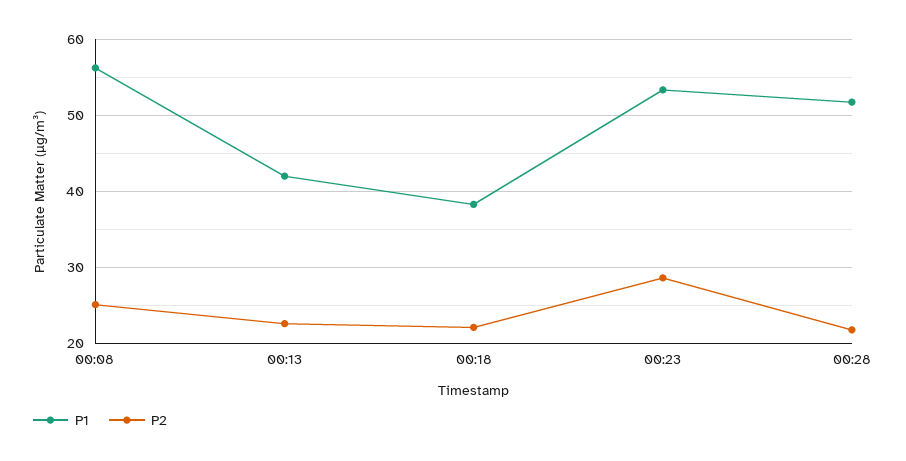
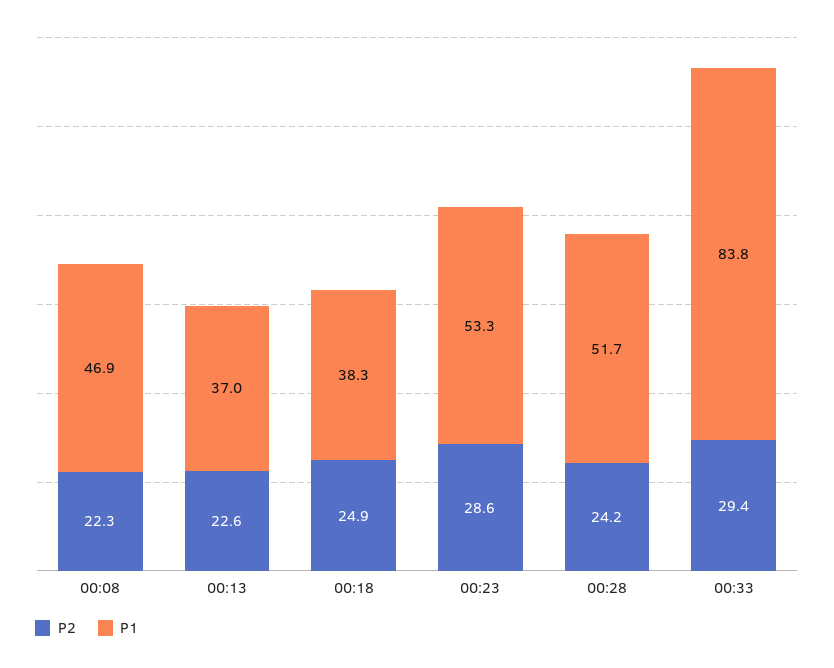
P1, 00:08: 56 -> 46.9
P2, 00:08: 25 -> 22.3
P1, 00:13: 42 -> 37
P2, 00:18: 22 -> 24.9
P2, 00:28: 22 -> 24.2
P2, 00:33: none -> 29.4
P1, 00:33: none -> 83.8

